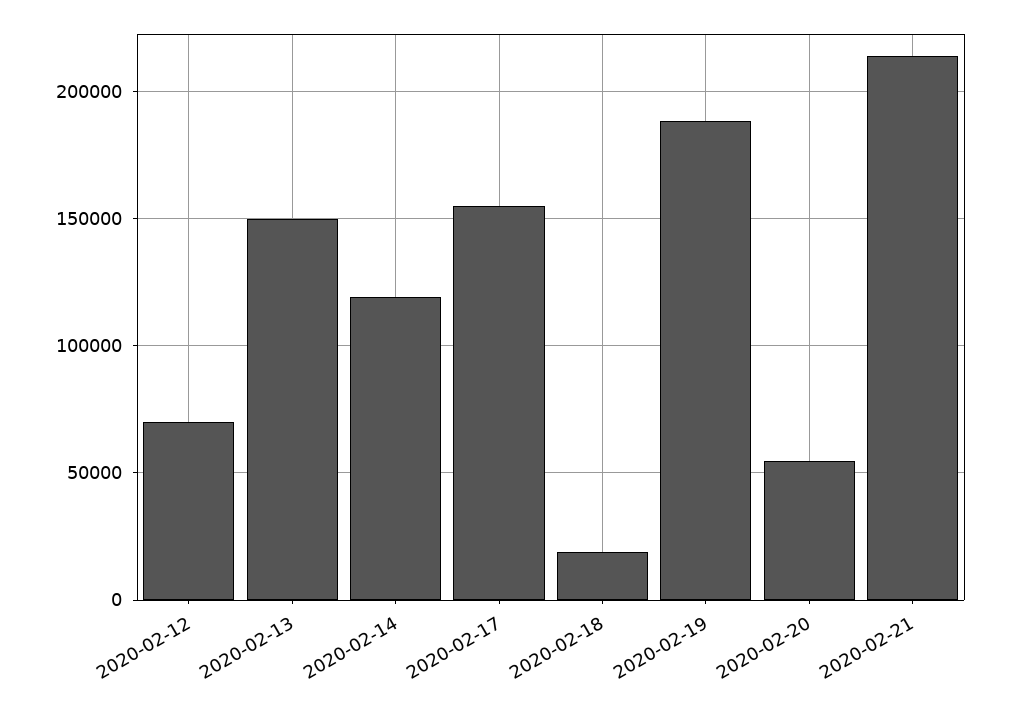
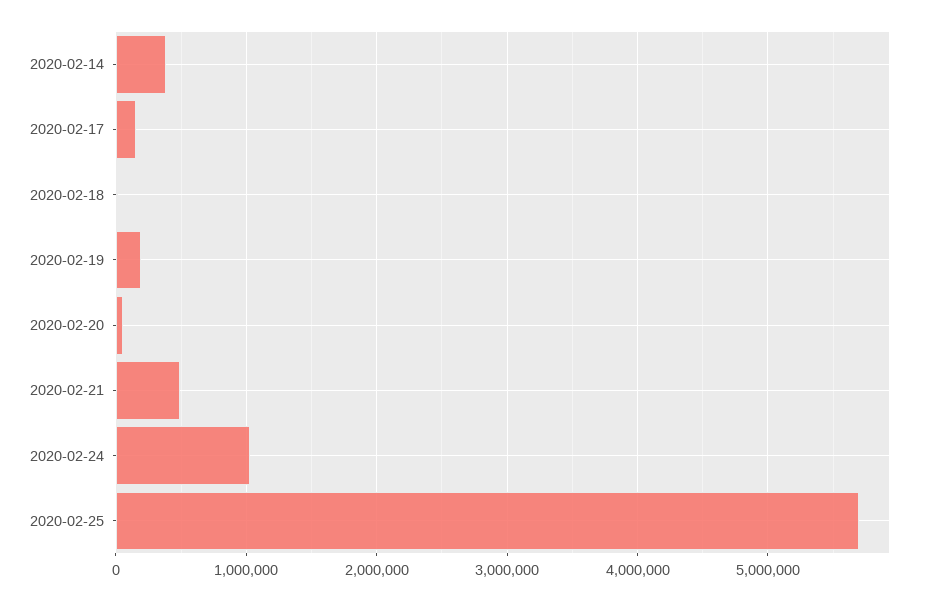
2020-02-12: 70000 -> none
2020-02-13: 150000 -> none
2020-02-14: 120000 -> 400000
2020-02-21: 215000 -> 500000
2020-02-24: none -> 1000000
2020-02-25: none -> 5700000

